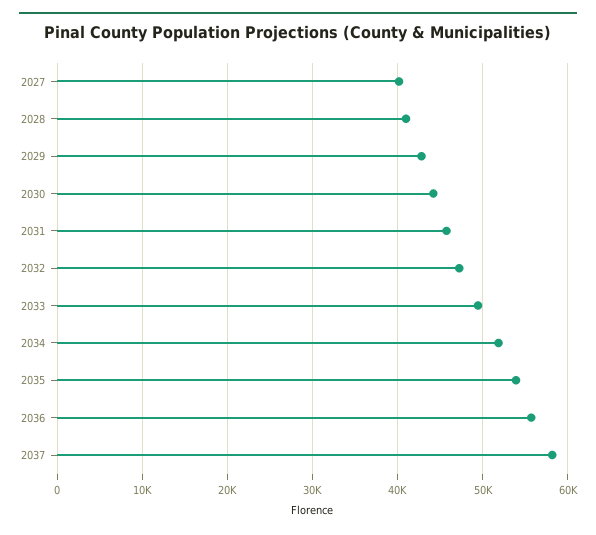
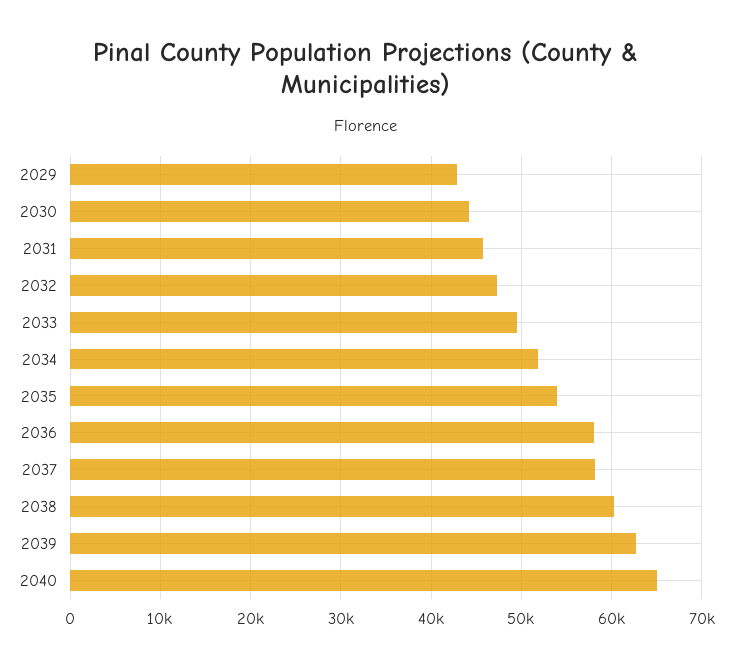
2027: 40000 -> none
2028: 41000 -> none
2036: 56000 -> 58000
2038: none -> 60000
2039: none -> 63000
2040: none -> 65000

